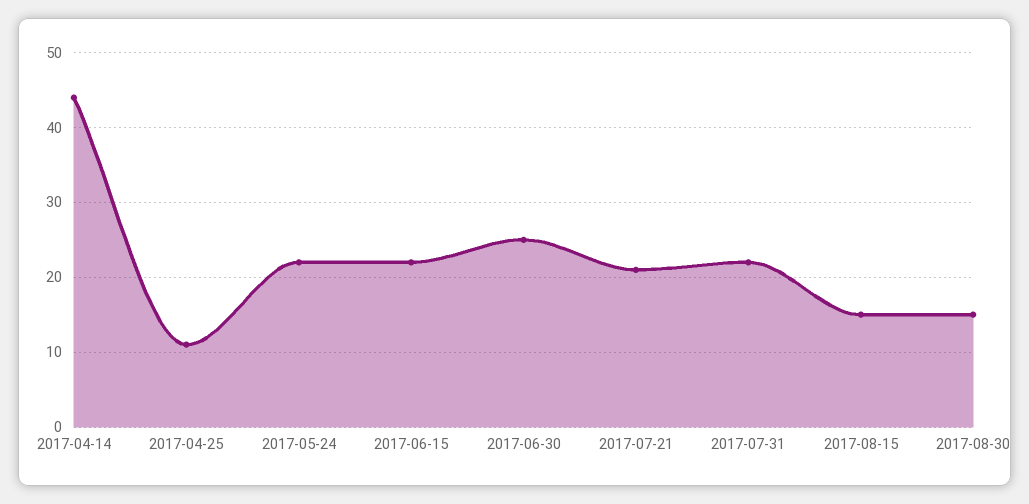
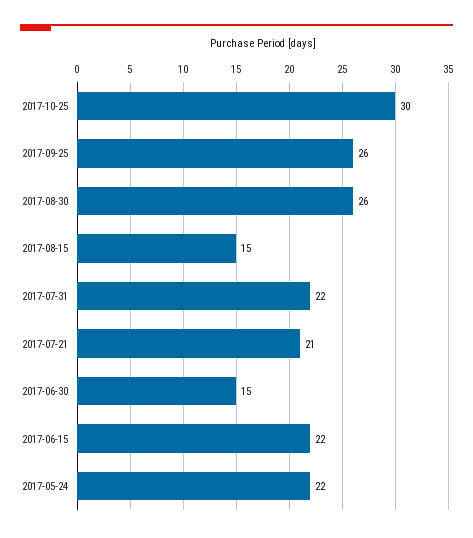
2017-04-14: 44 -> none
2017-04-25: 11 -> none
2017-06-30: 25 -> 15
2017-08-30: 15 -> 26
2017-10-25: none -> 30
2017-09-25: none -> 26

